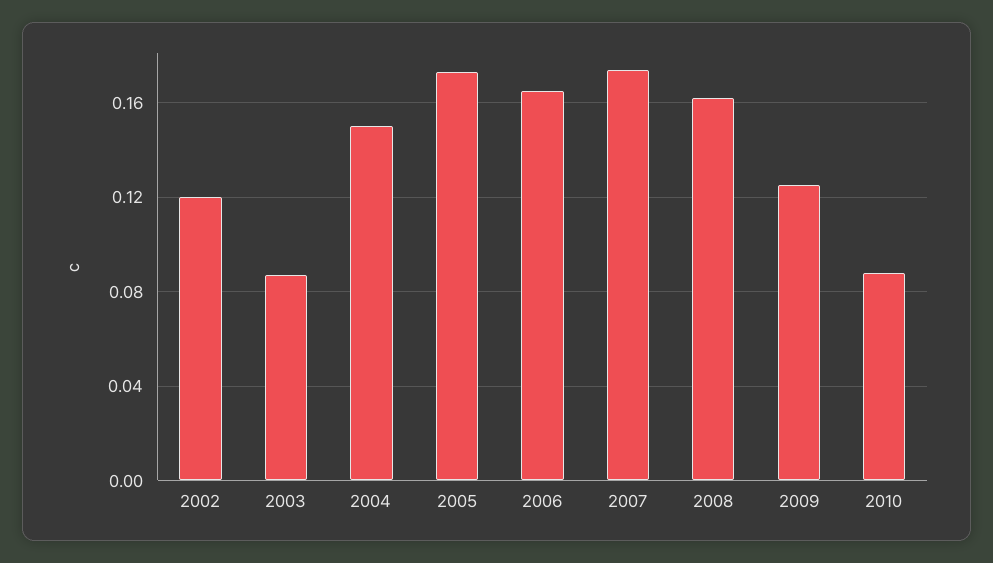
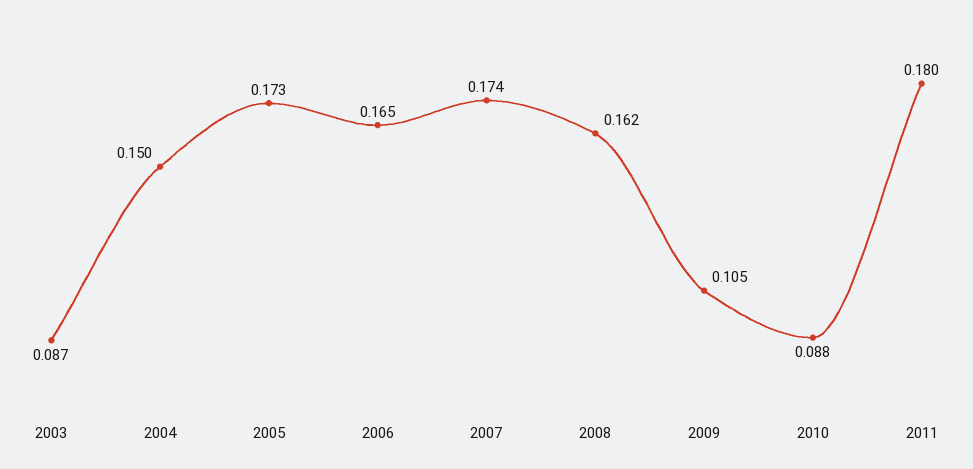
2002: 0.12 -> none
2009: 0.125 -> 0.105
2011: none -> 0.18

